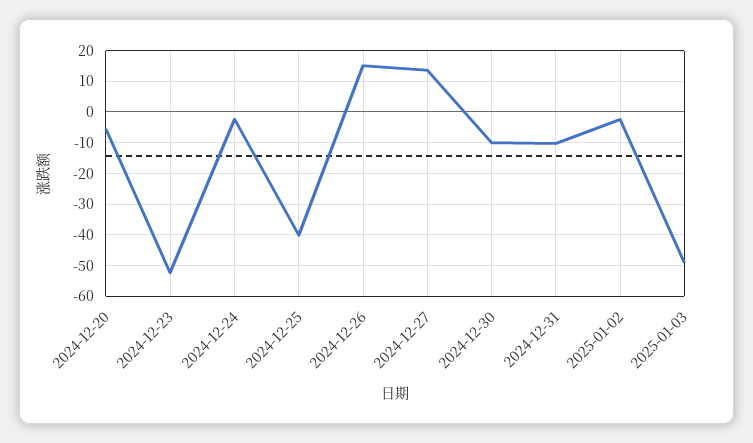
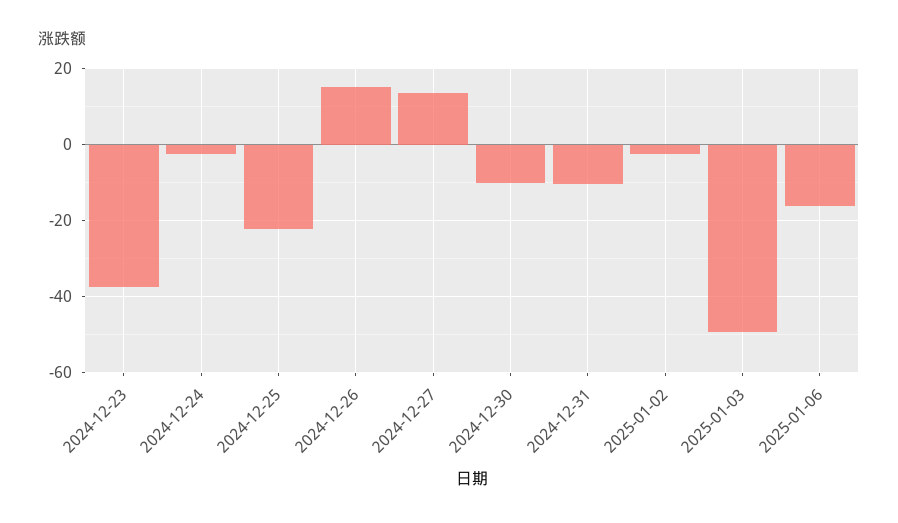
2024-12-20: -6 -> none
2024-12-23: -52 -> -38
2024-12-25: -40 -> -22
2025-01-06: none -> -16

